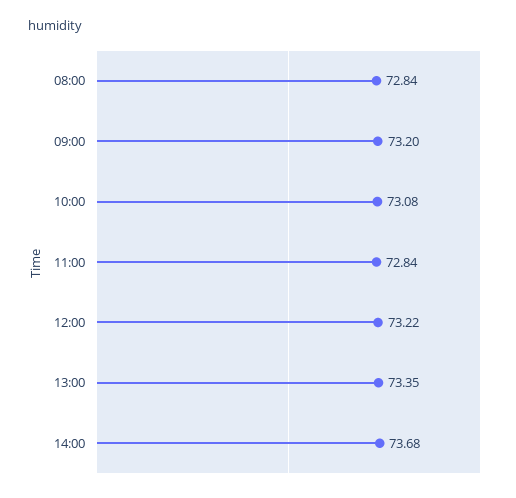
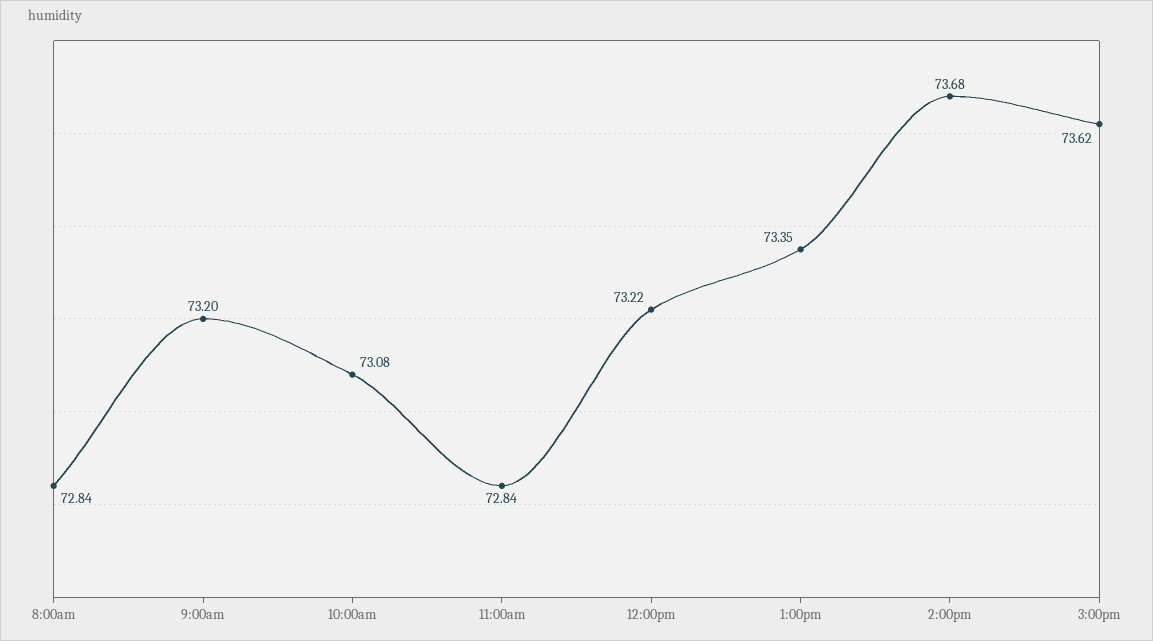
3:00pm: none -> 73.62

